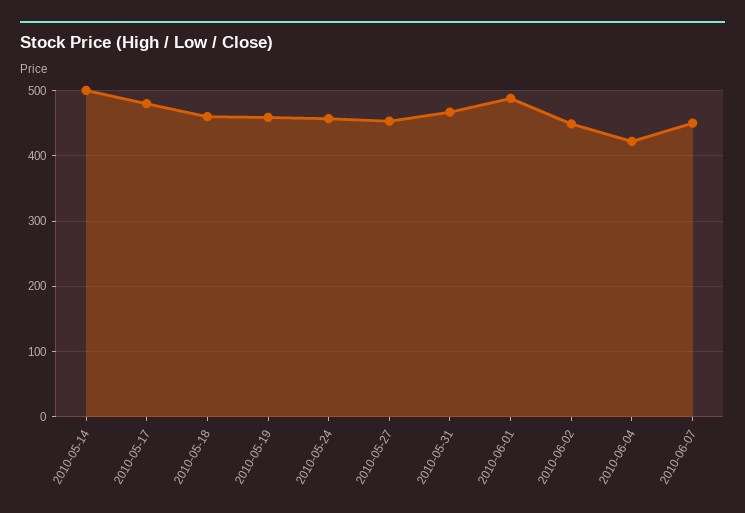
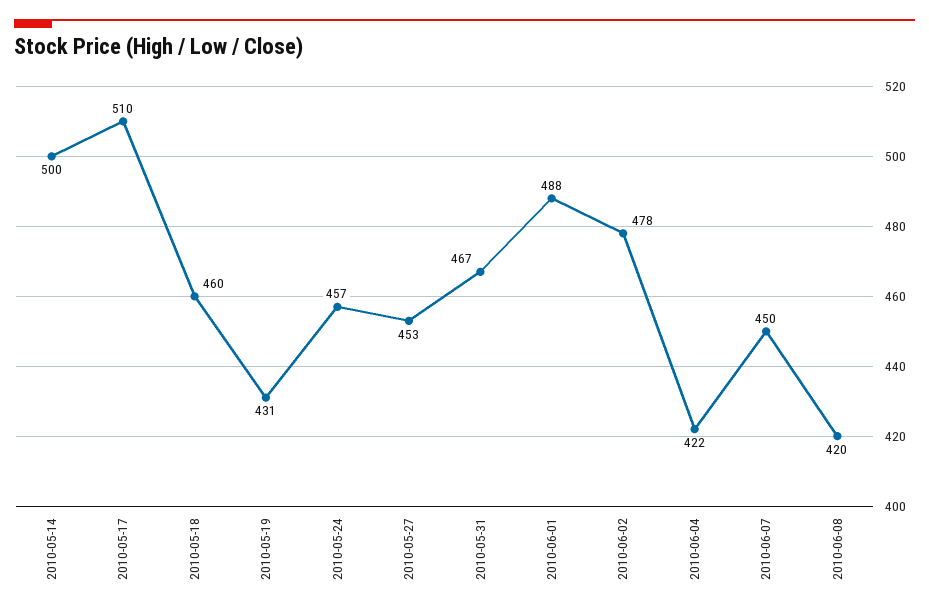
2010-05-17: 480 -> 510
2010-05-19: 460 -> 431
2010-06-02: 450 -> 478
2010-06-08: none -> 420

